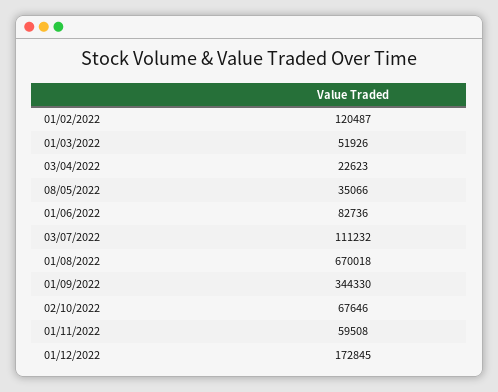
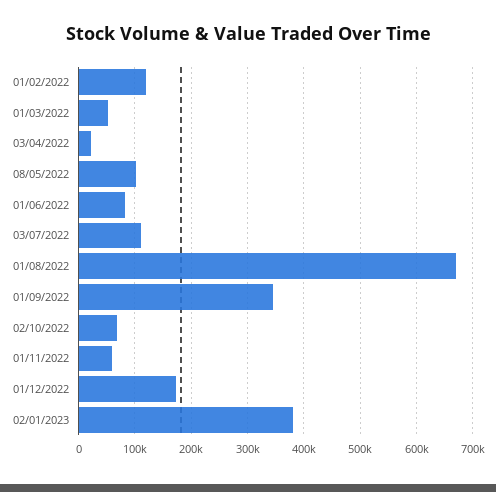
08/05/2022: 35066 -> 100000
02/01/2023: none -> 380000

